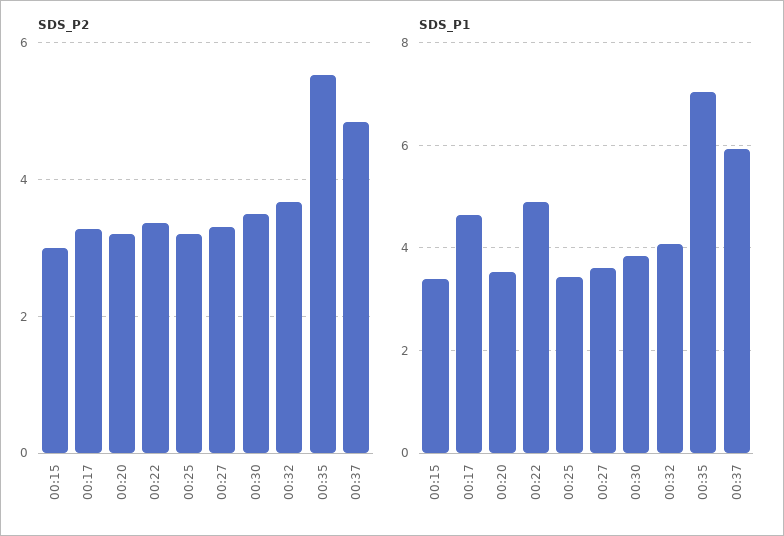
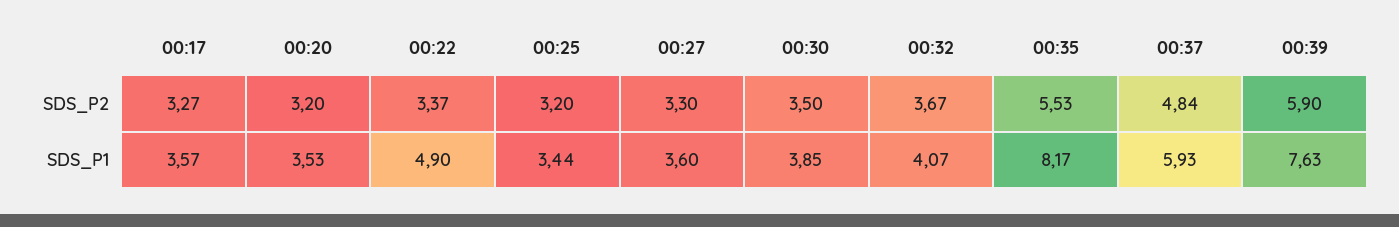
SDS_P2, 00:15: 3 -> none
SDS_P1, 00:15: 3.4 -> none
SDS_P1, 00:17: 4.6 -> 3.57
SDS_P1, 00:35: 7 -> 8.17
SDS_P2, 00:39: none -> 5.9
SDS_P1, 00:39: none -> 7.63

